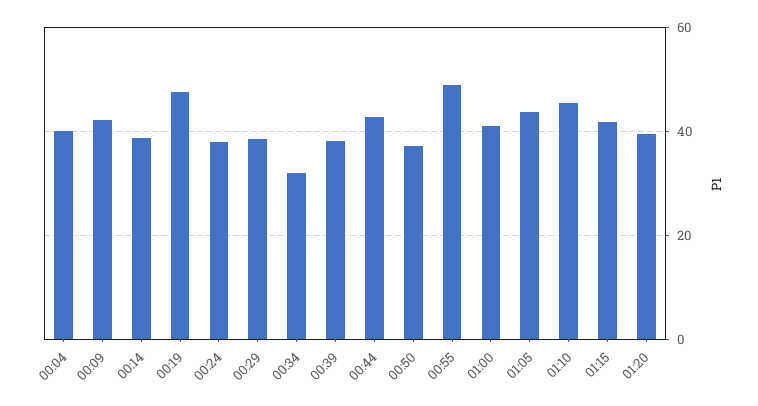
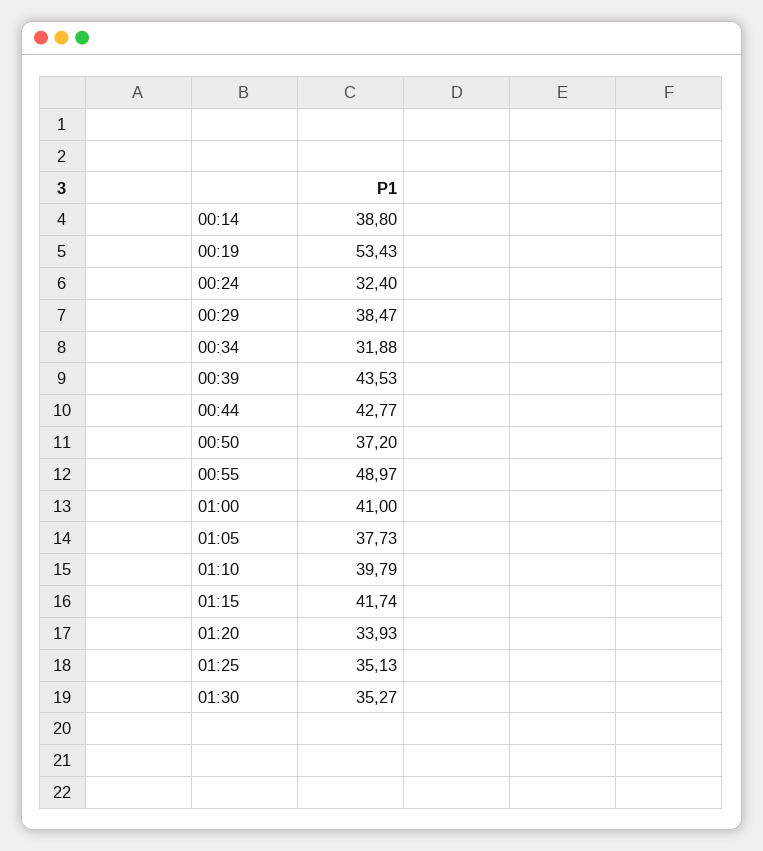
00:04: 40 -> none
00:09: 42 -> none
00:19: 48 -> 53.43
00:24: 38 -> 32.4
00:39: 38 -> 43.53
01:05: 44 -> 37.73
01:10: 46 -> 39.79
01:20: 40 -> 33.93
01:25: none -> 35.13
01:30: none -> 35.27

